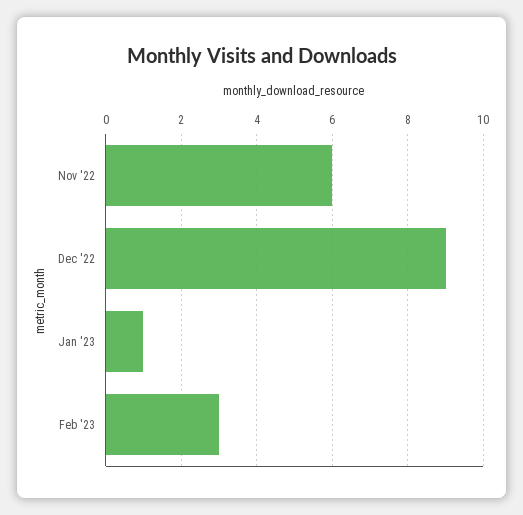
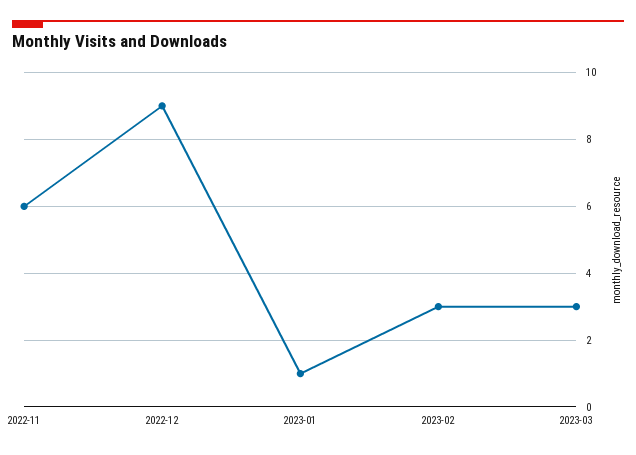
2023-03: none -> 3

